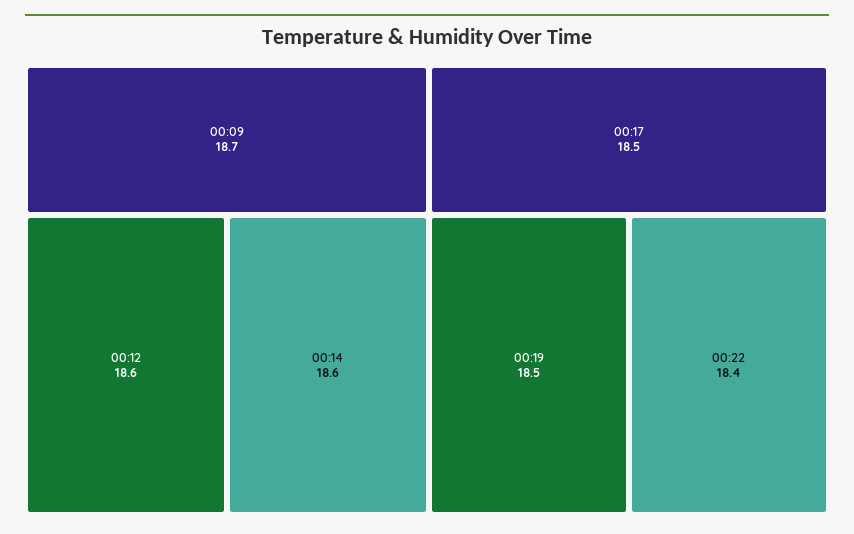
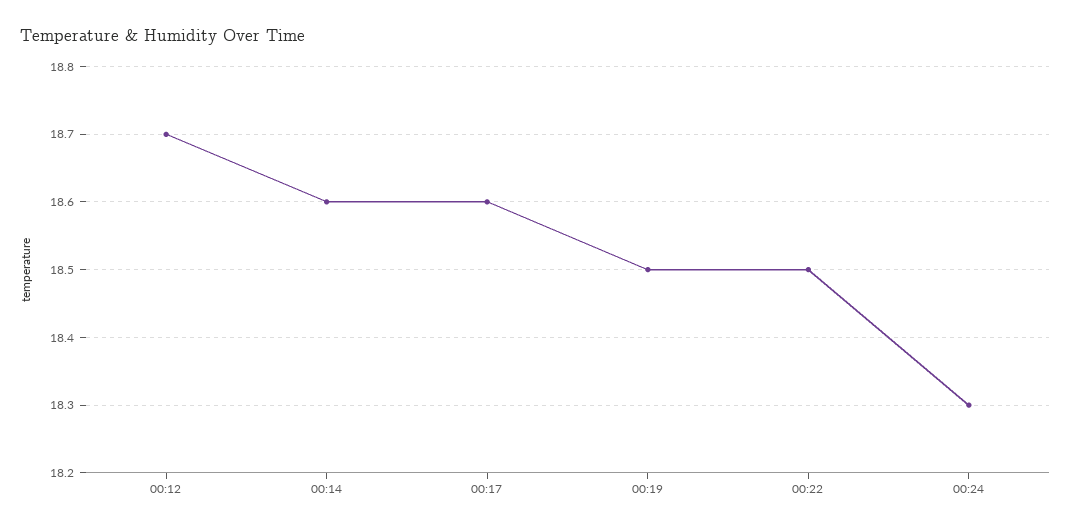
00:09: 18.7 -> none
00:12: 18.6 -> 18.7
00:17: 18.5 -> 18.6
00:22: 18.4 -> 18.5
00:24: none -> 18.3

